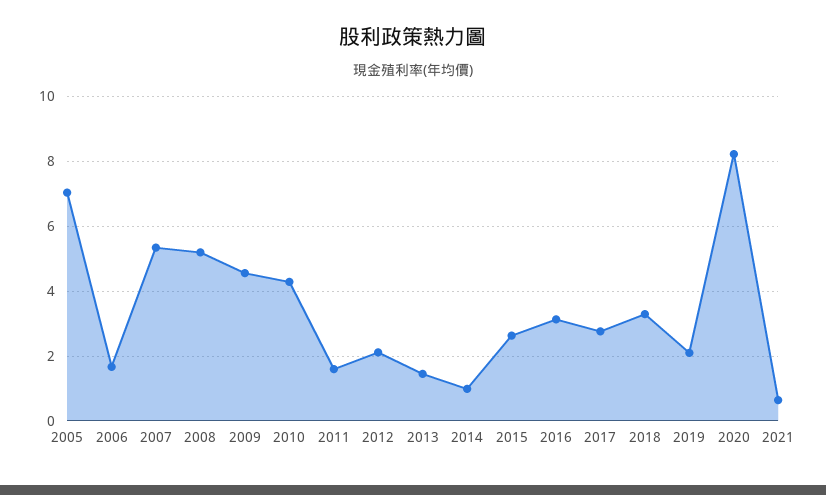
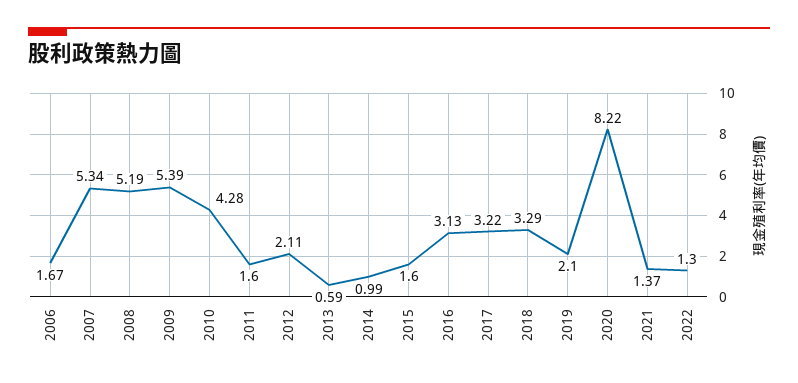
2005: 7 -> none
2009: 4.6 -> 5.39
2013: 1.4 -> 0.59
2015: 2.6 -> 1.6
2017: 2.8 -> 3.22
2021: 0.6 -> 1.37
2022: none -> 1.3

